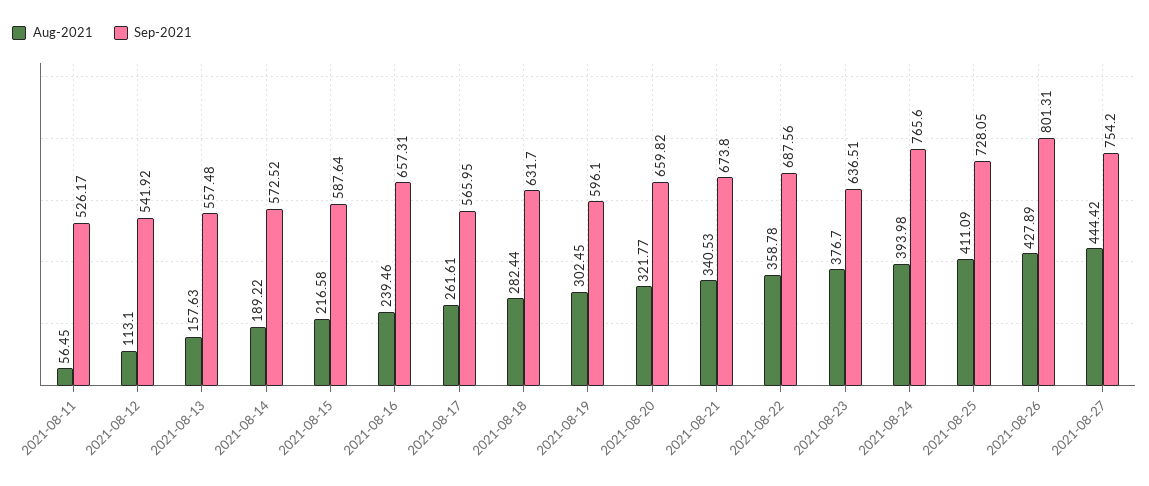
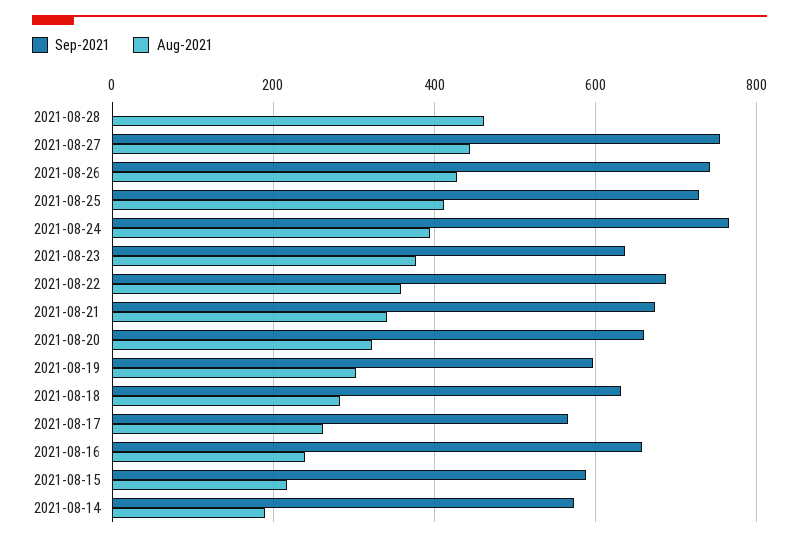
Aug-2021, 2021-08-11: 56.45 -> none
Sep-2021, 2021-08-11: 526.17 -> none
Aug-2021, 2021-08-12: 113.1 -> none
Sep-2021, 2021-08-12: 541.92 -> none
Aug-2021, 2021-08-13: 157.63 -> none
Sep-2021, 2021-08-13: 557.48 -> none
Sep-2021, 2021-08-26: 801.31 -> 740
Sep-2021, 2021-08-28: none -> 0
Aug-2021, 2021-08-28: none -> 460

